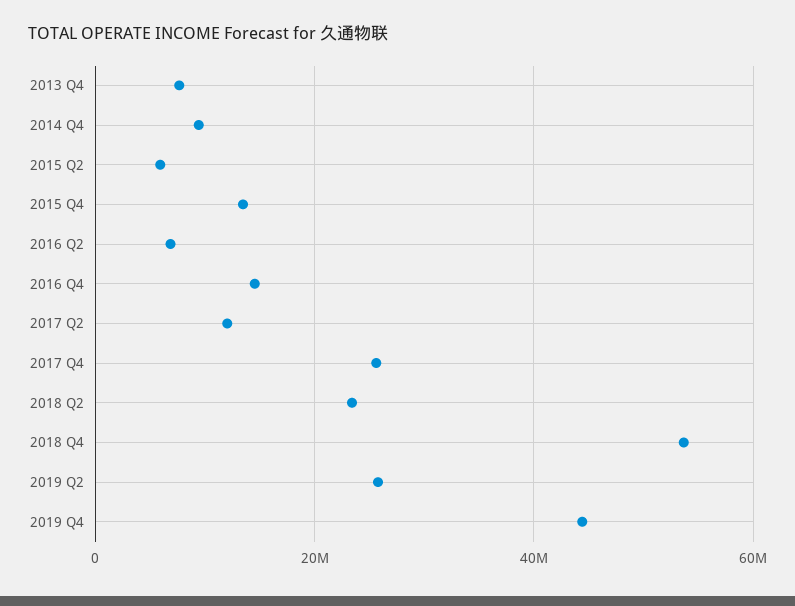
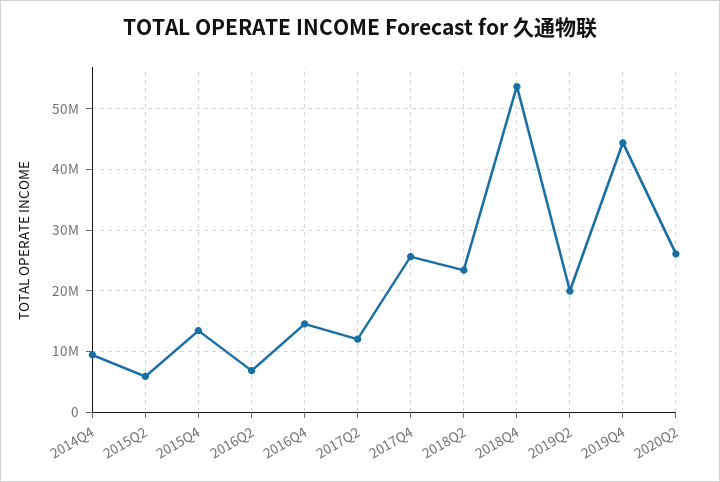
2013 Q4: 8000000 -> none
2019 Q2: 26000000 -> 20000000
2020Q2: none -> 26000000

